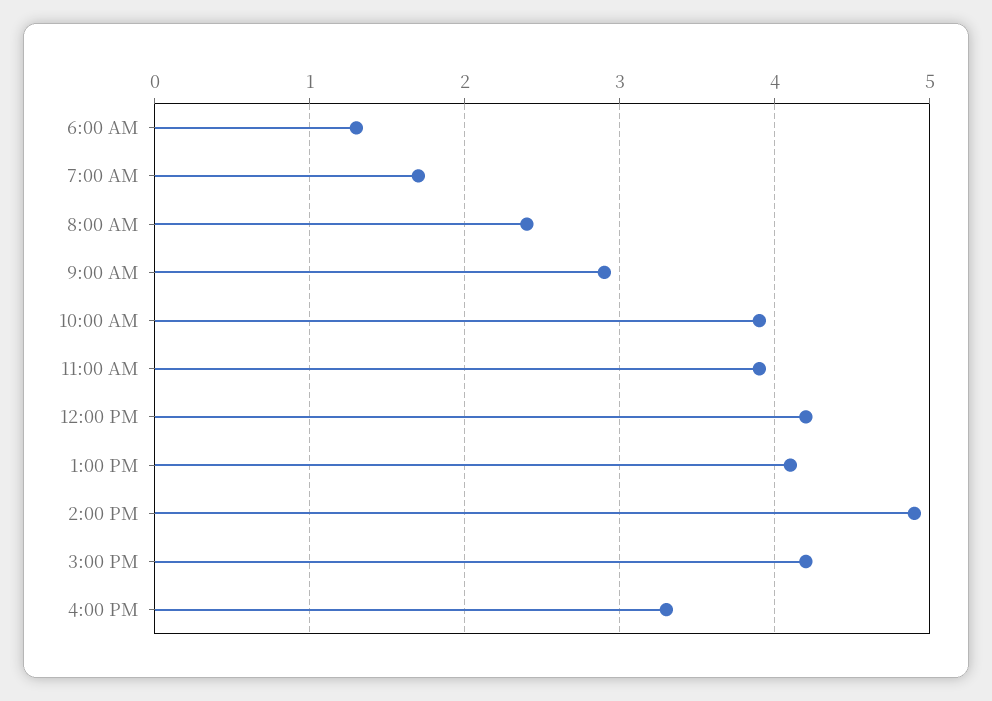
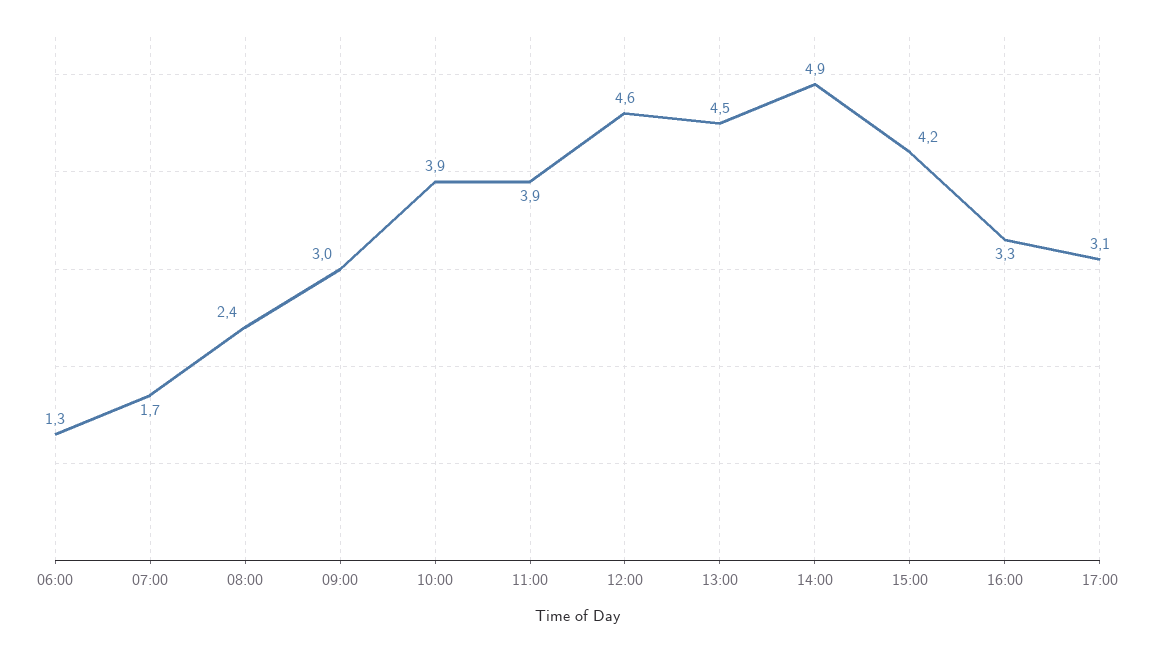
9:00 AM: 2.9 -> 3
12:00 PM: 4.2 -> 4.6
1:00 PM: 4.1 -> 4.5
17:00: none -> 3.1

